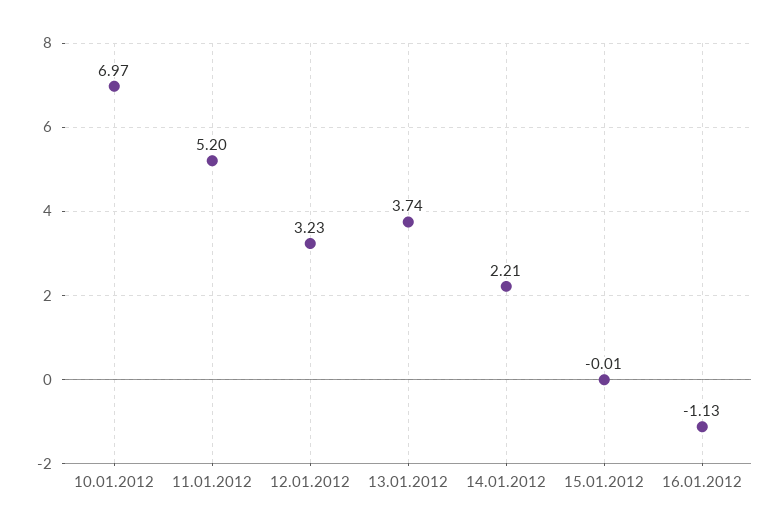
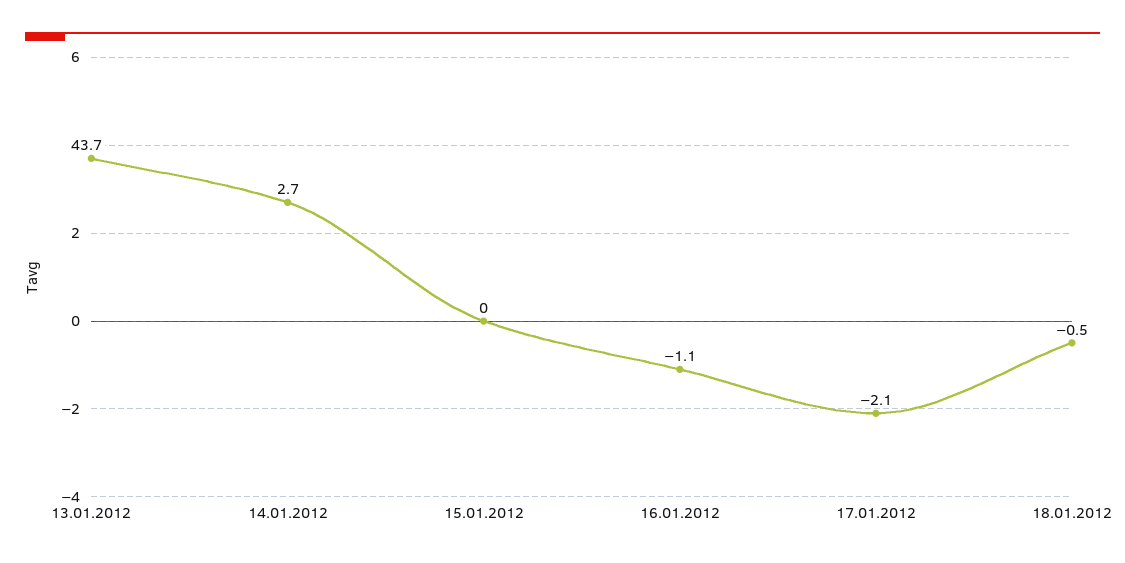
10.01.2012: 6.97 -> none
11.01.2012: 5.2 -> none
12.01.2012: 3.23 -> none
14.01.2012: 2.21 -> 2.7
17.01.2012: none -> -2.1
18.01.2012: none -> -0.5

